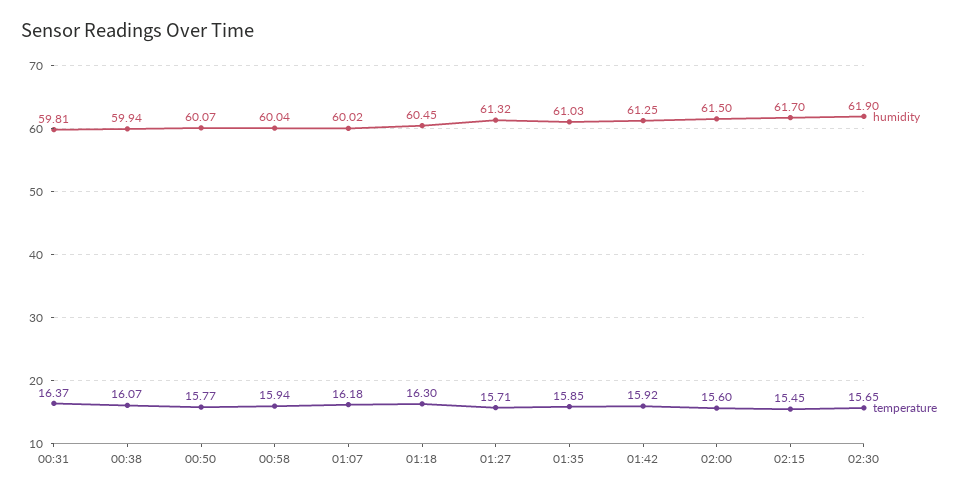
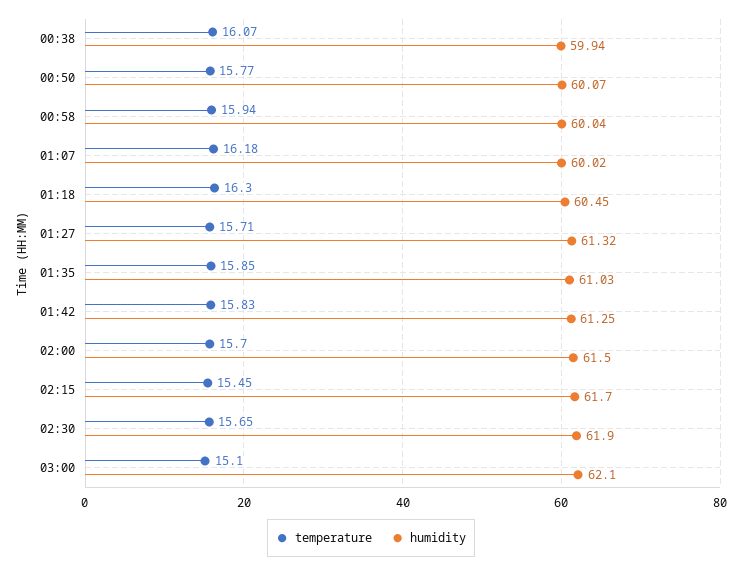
humidity, 00:31: 59.81 -> none
temperature, 00:31: 16.37 -> none
temperature, 01:42: 15.92 -> 15.83
temperature, 02:00: 15.6 -> 15.7
temperature, 03:00: none -> 15.1
humidity, 03:00: none -> 62.1

